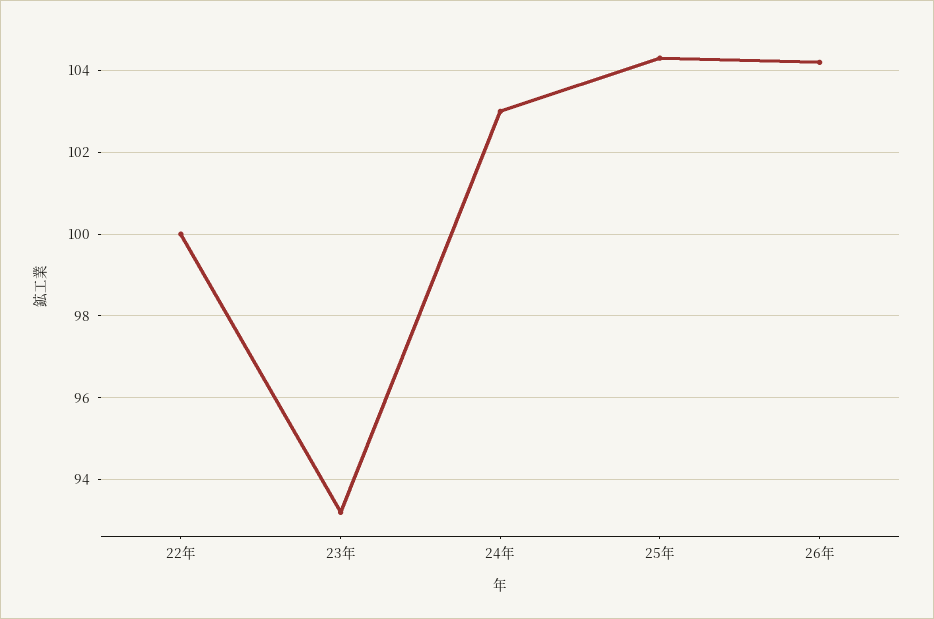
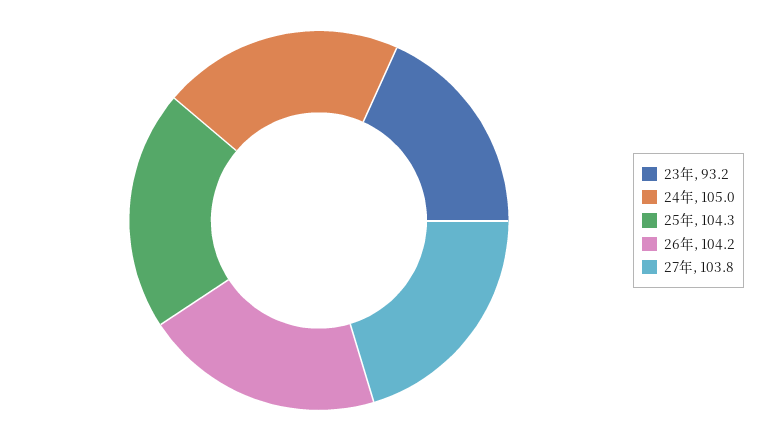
22年: 100 -> none
24年: 103 -> 105
27年: none -> 103.8

